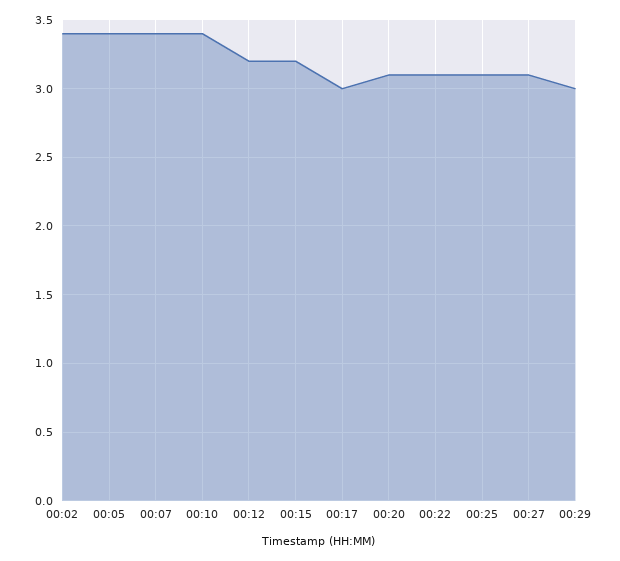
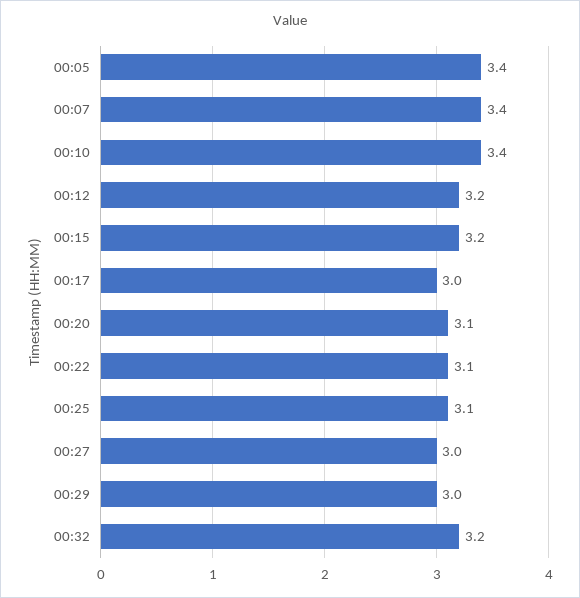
00:02: 3.4 -> none
00:27: 3.1 -> 3
00:32: none -> 3.2

